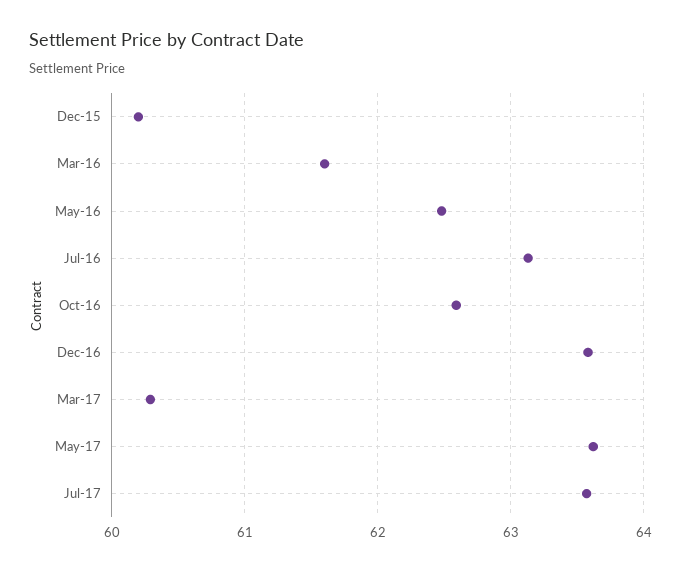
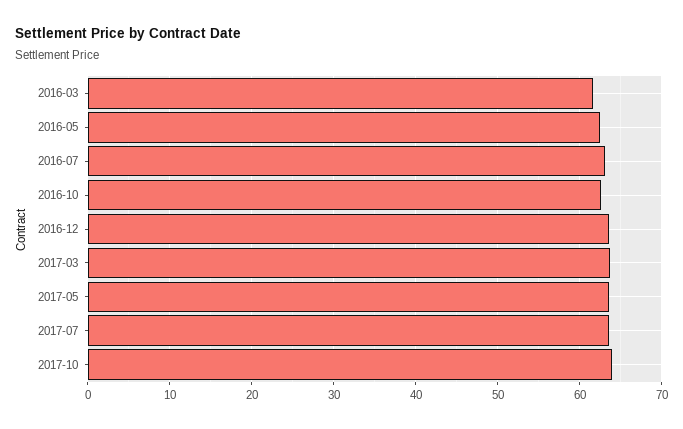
Dec-15: 60.2 -> none
Mar-17: 60.3 -> 64
2017-10: none -> 64

